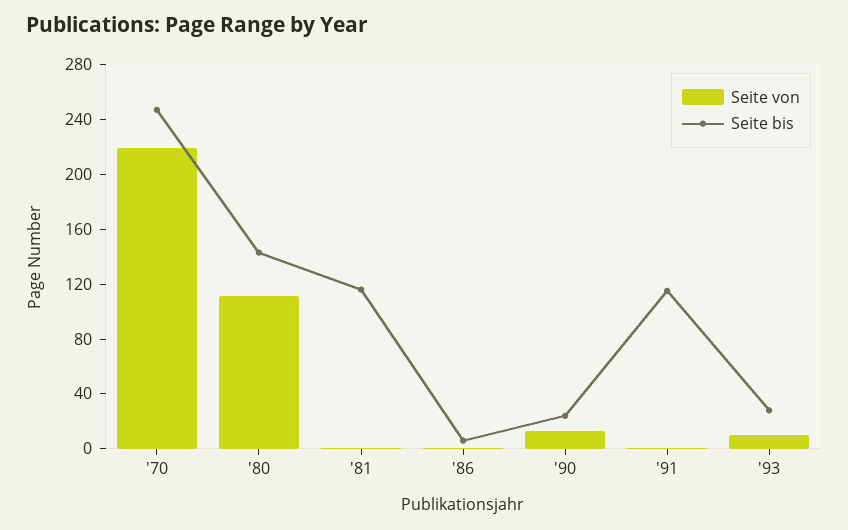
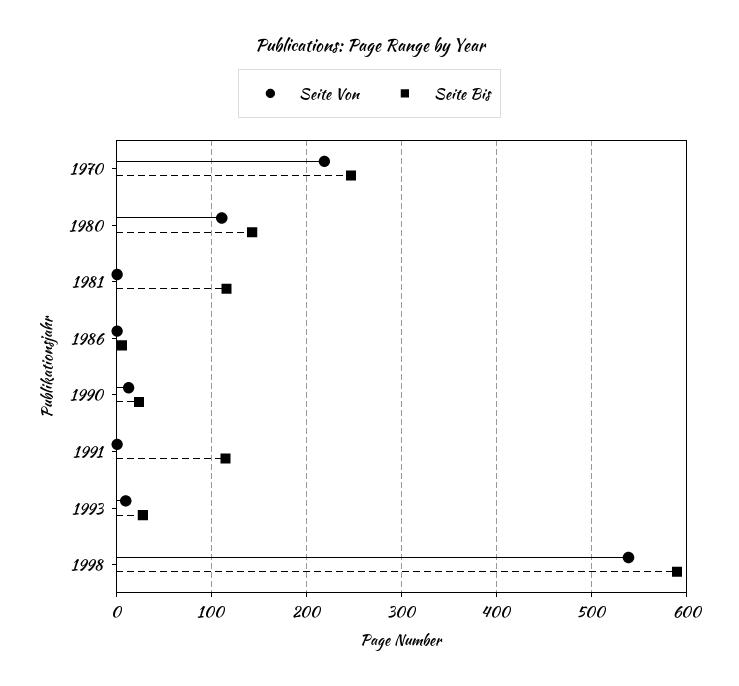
Seite von, 1998: none -> 540
Seite bis, 1998: none -> 590

